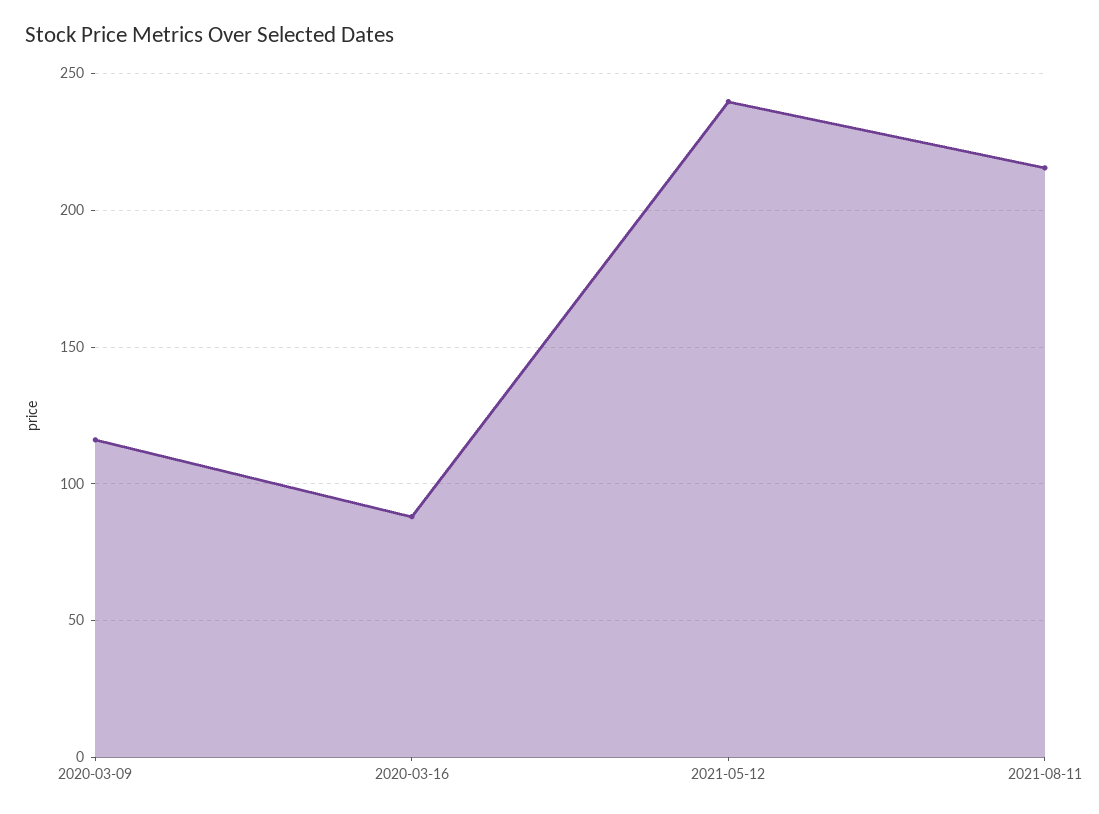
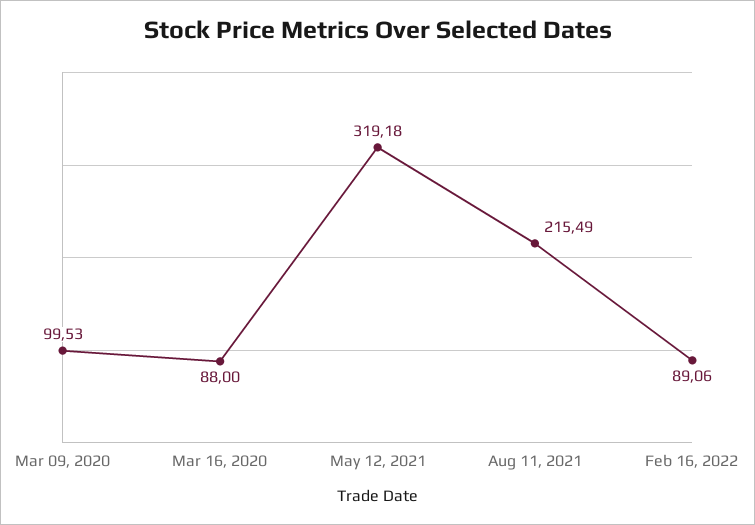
2020-03-09: 115 -> 99.53
2021-05-12: 240 -> 319.18
Feb 16, 2022: none -> 89.06

